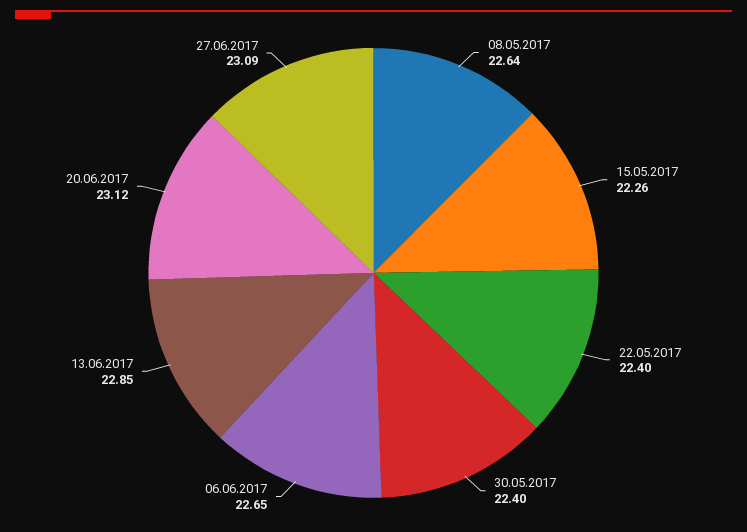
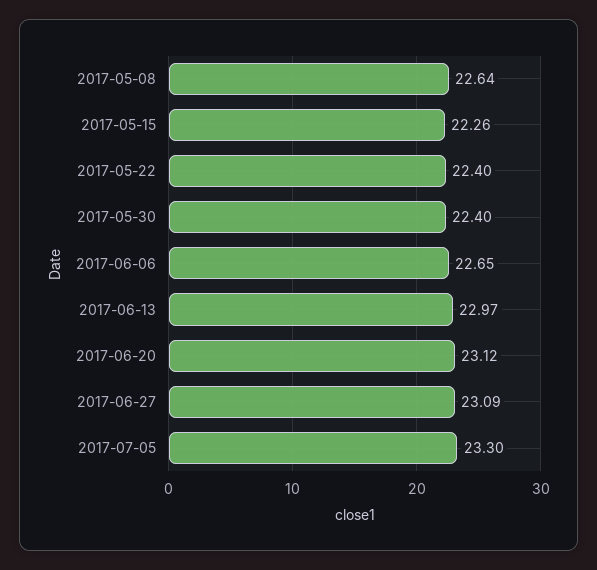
13.06.2017: 22.85 -> 22.97
2017-07-05: none -> 23.3

